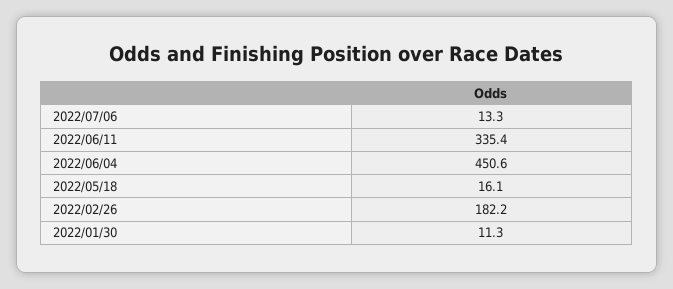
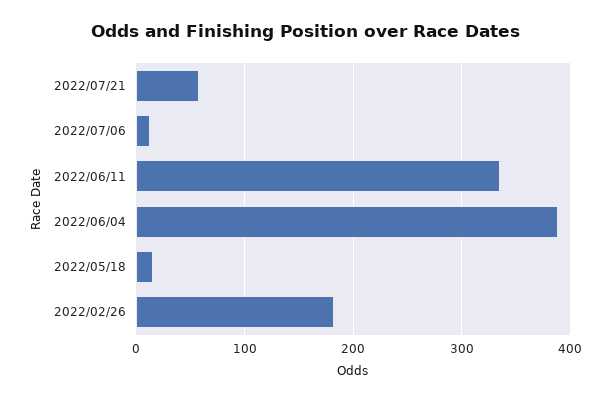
2022/06/04: 450.6 -> 390
2022/01/30: 11.3 -> none
2022/07/21: none -> 60

